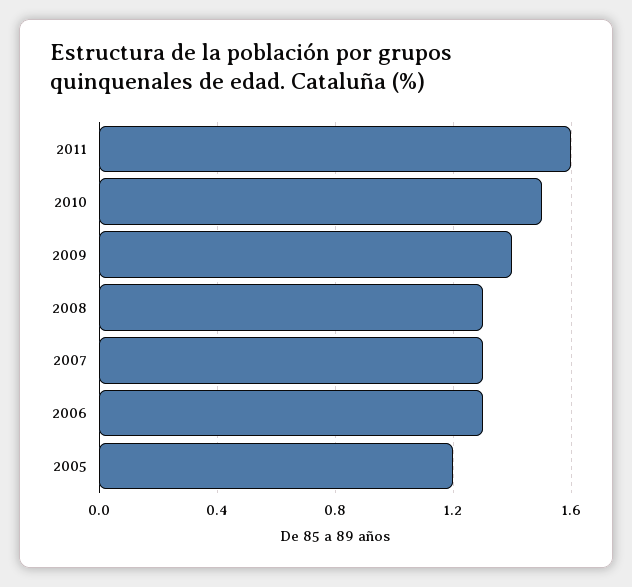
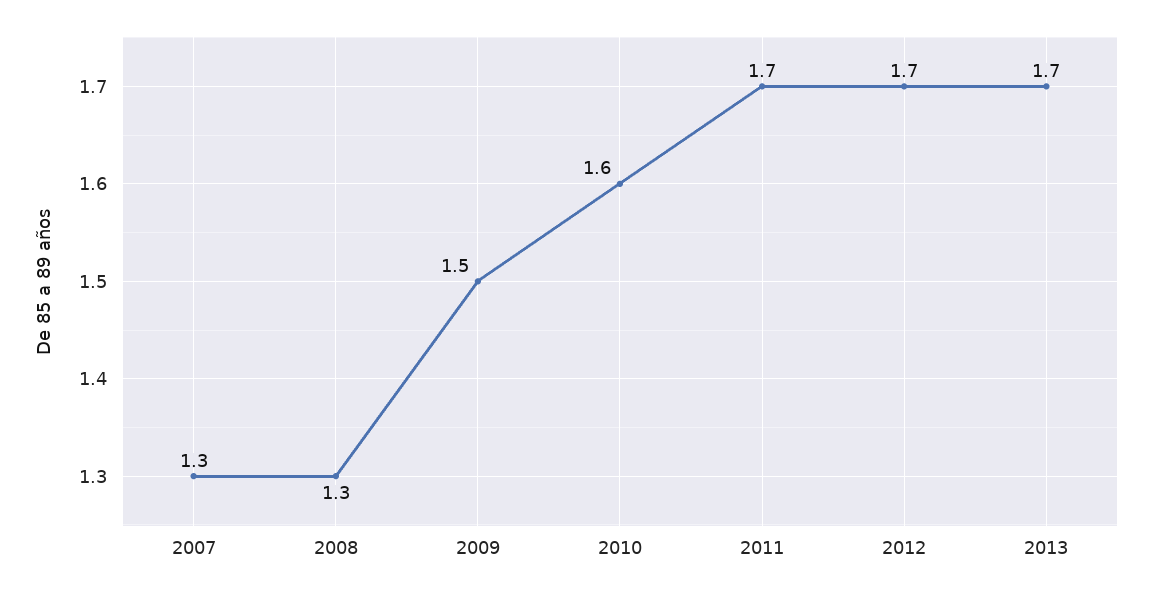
2011: 1.6 -> 1.7
2010: 1.5 -> 1.6
2009: 1.4 -> 1.5
2006: 1.3 -> none
2005: 1.2 -> none
2012: none -> 1.7
2013: none -> 1.7

